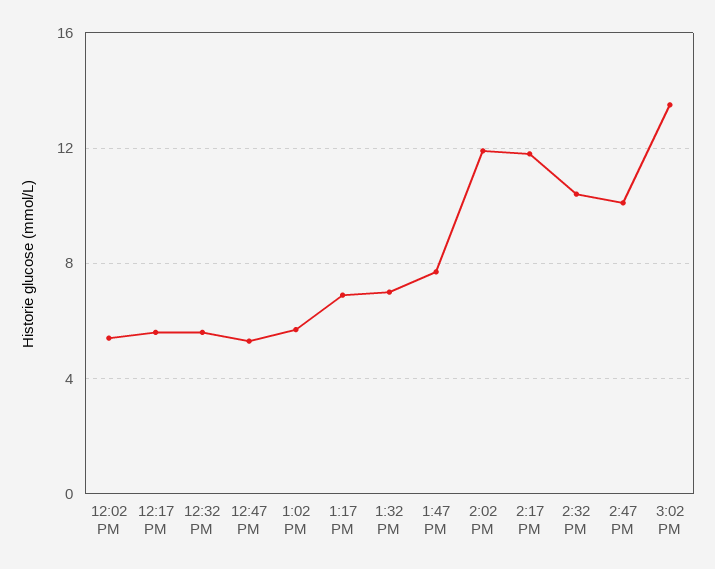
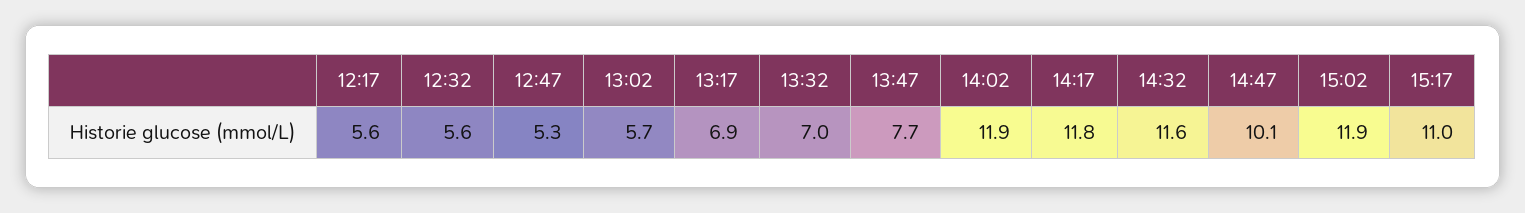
12:02 PM: 5.5 -> none
2:32 PM: 10.5 -> 11.6
3:02 PM: 13.5 -> 11.9
15:17: none -> 11

